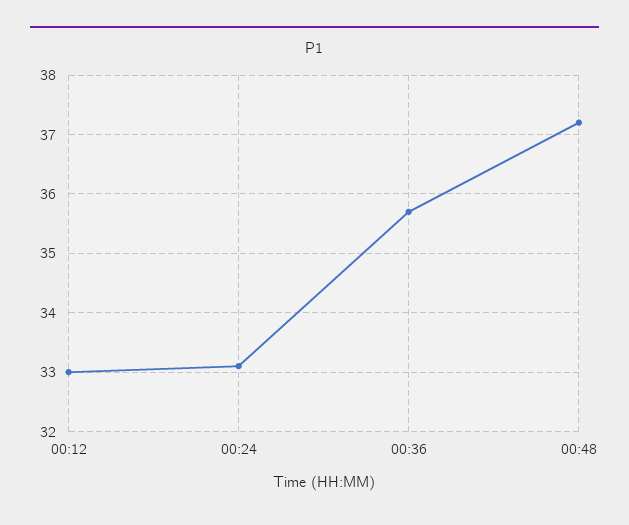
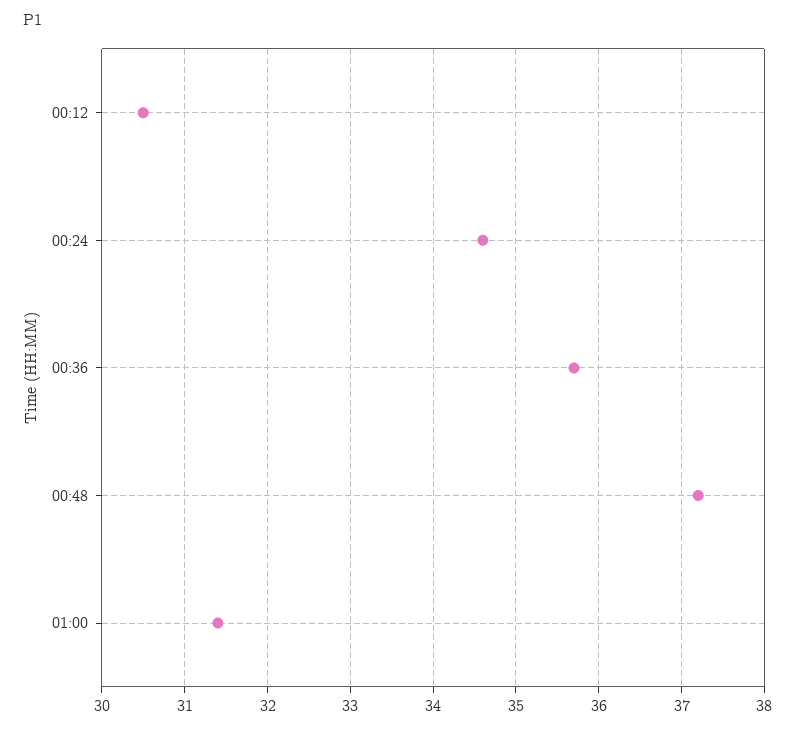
00:12: 33 -> 30.5
00:24: 33 -> 34.6
01:00: none -> 31.4

